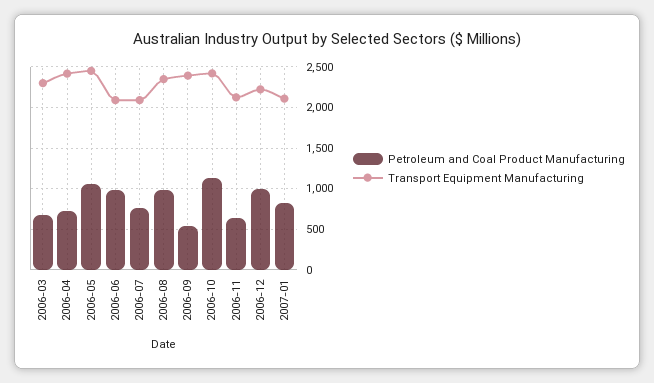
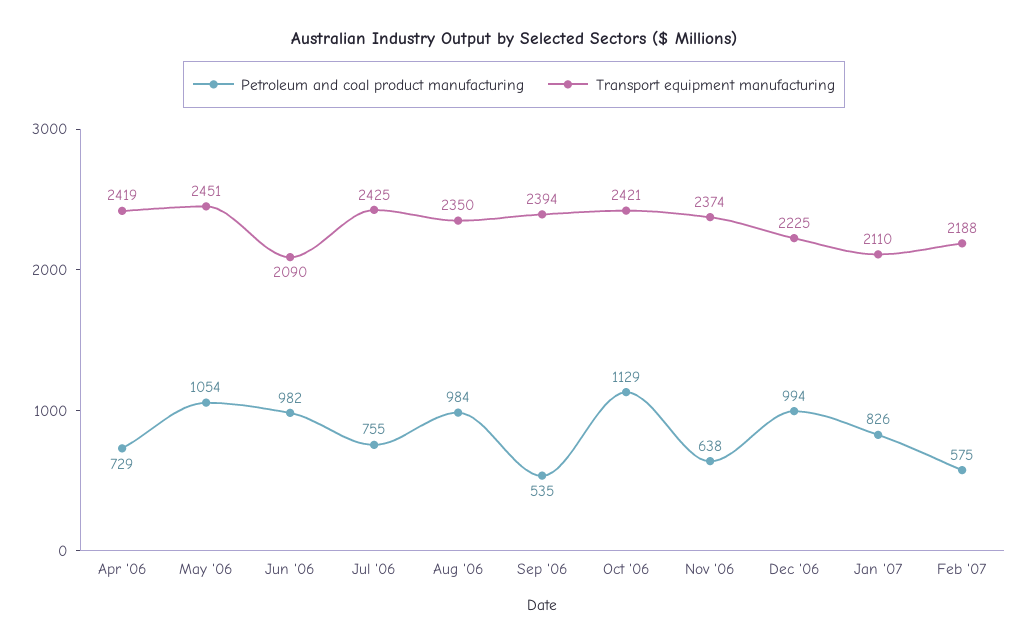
Petroleum and Coal Product Manufacturing, 2006-03: 700 -> none
Transport Equipment Manufacturing, 2006-03: 2300 -> none
Transport Equipment Manufacturing, 2006-07: 2100 -> 2425
Transport Equipment Manufacturing, 2006-11: 2100 -> 2374
Petroleum and Coal Product Manufacturing, Feb '07: none -> 575
Transport Equipment Manufacturing, Feb '07: none -> 2188

